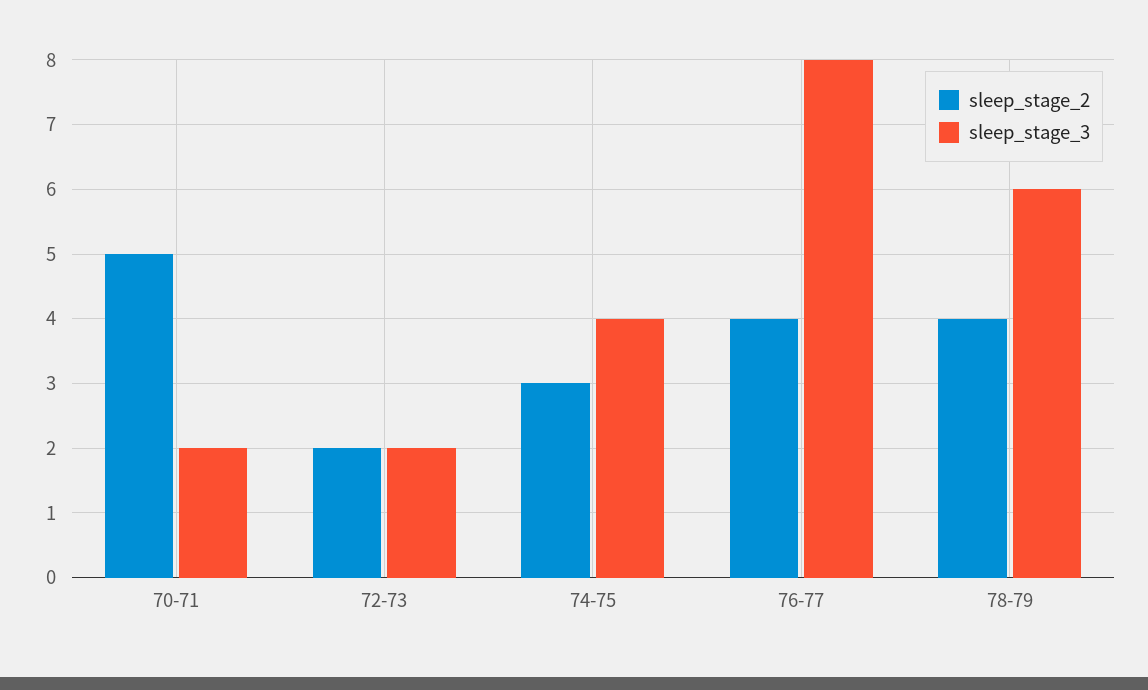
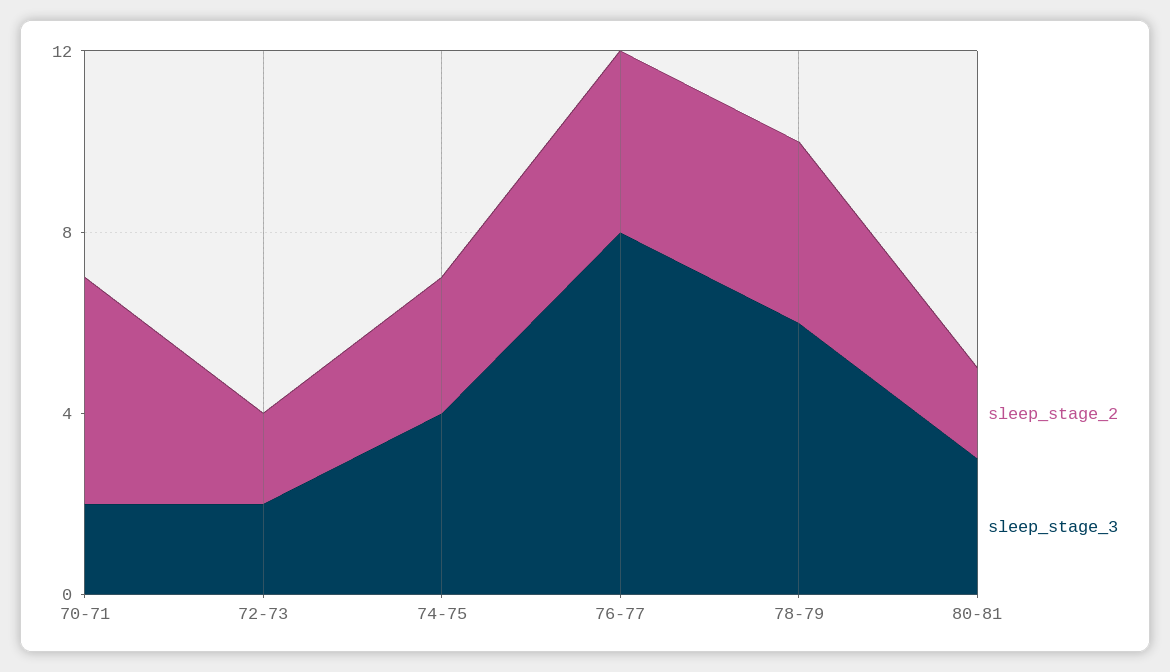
sleep_stage_2, 80-81: none -> 2
sleep_stage_3, 80-81: none -> 3

